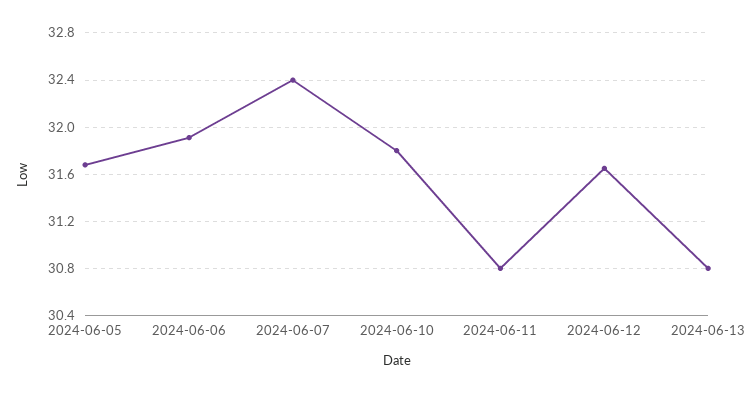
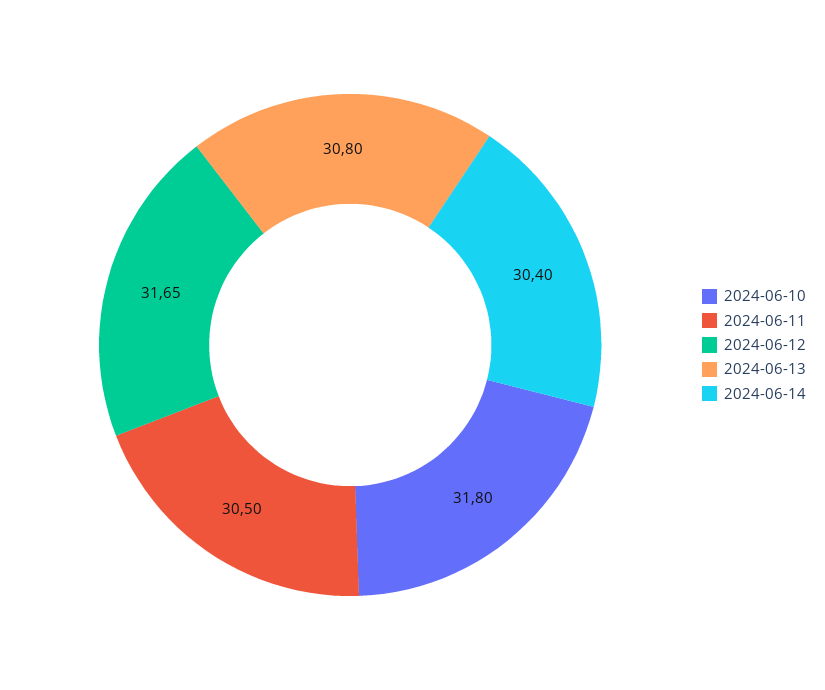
2024-06-05: 31.7 -> none
2024-06-06: 31.9 -> none
2024-06-07: 32.4 -> none
2024-06-11: 30.8 -> 30.5
2024-06-14: none -> 30.4

